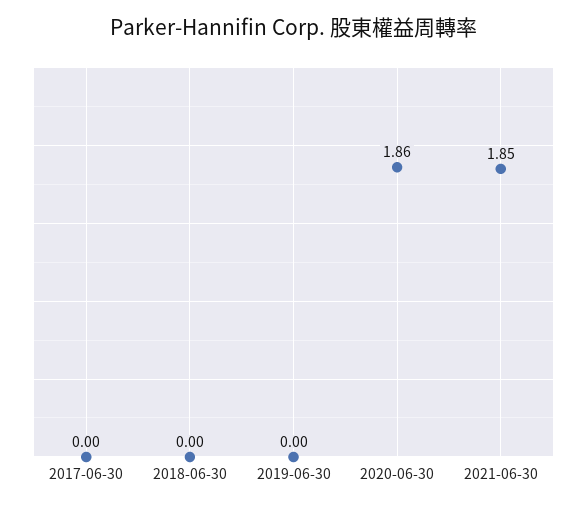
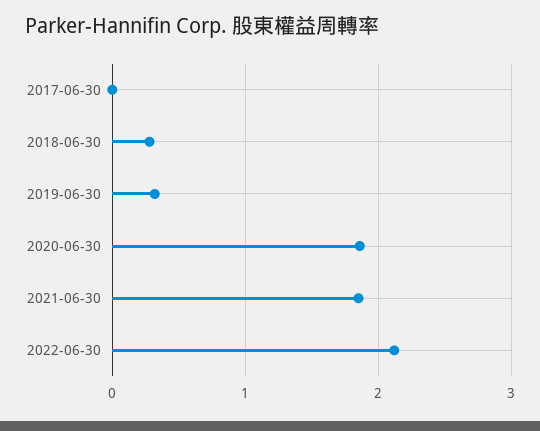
2018-06-30: 0 -> 0.3
2019-06-30: 0 -> 0.3
2022-06-30: none -> 2.1

